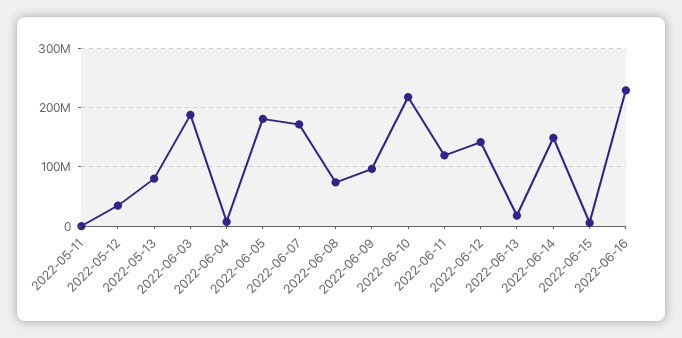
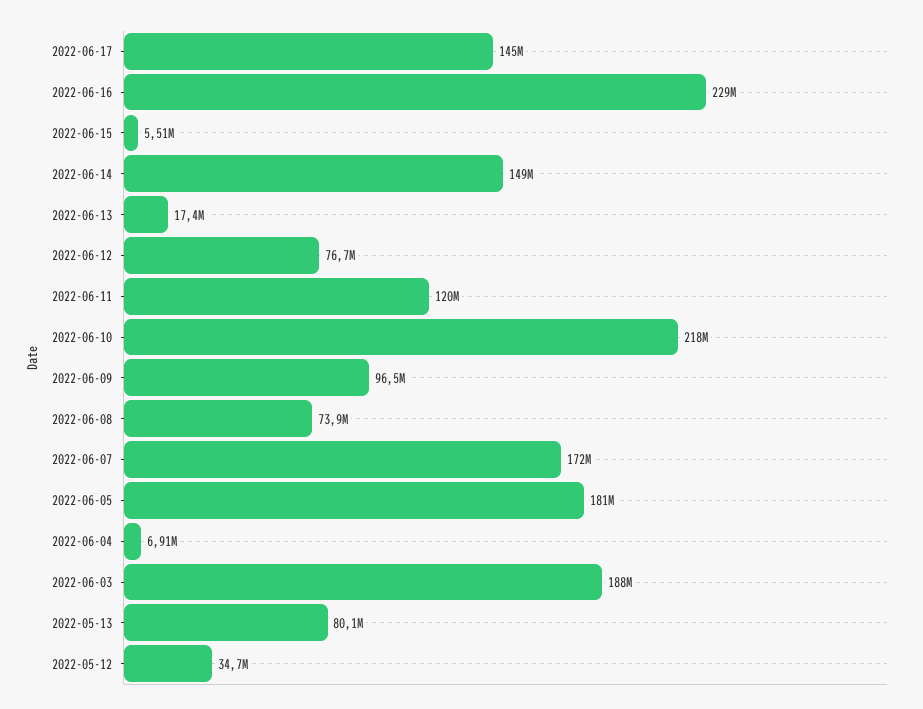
2022-05-11: 0 -> none
2022-06-12: 140000000 -> 76700000
2022-06-17: none -> 145000000

